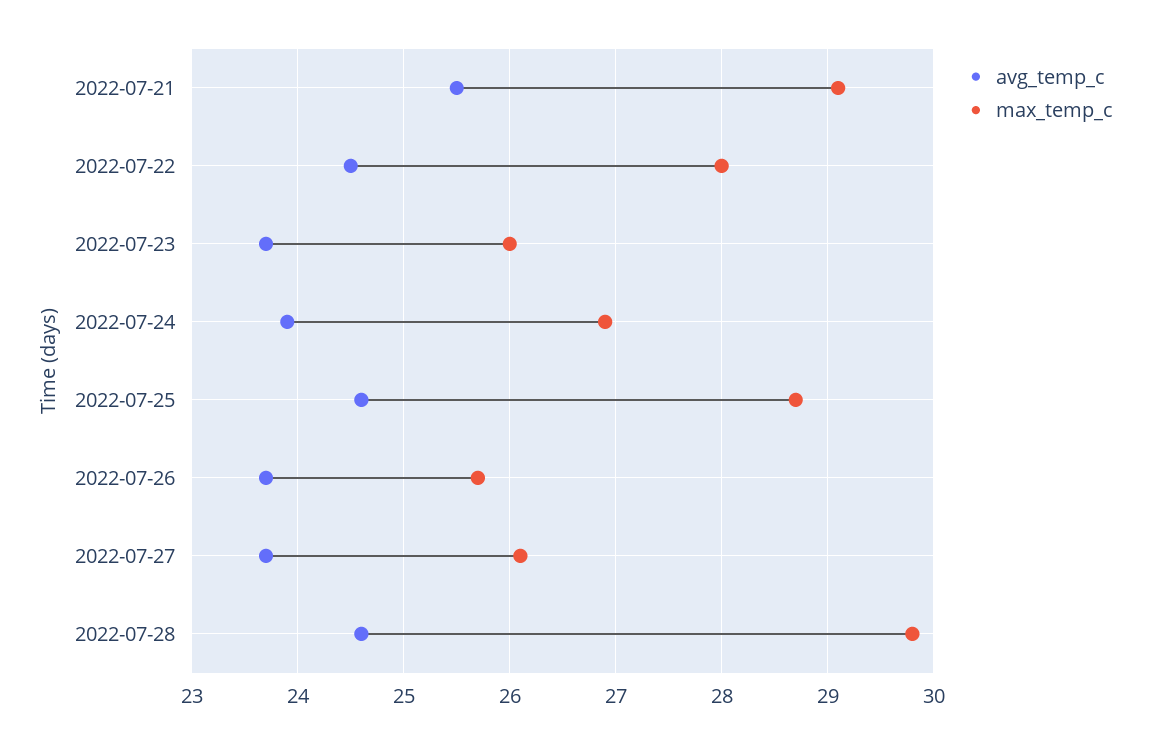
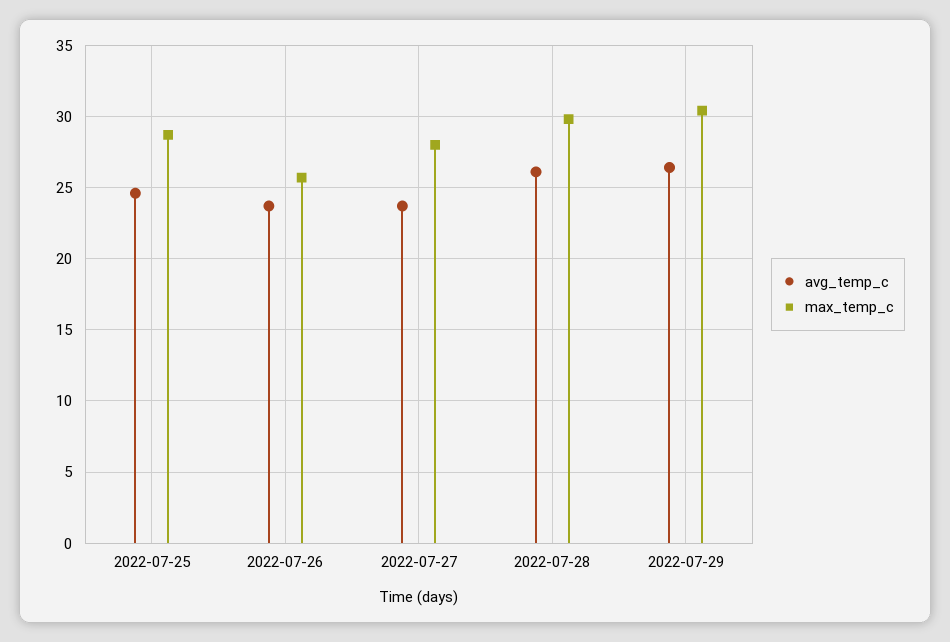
avg_temp_c, 2022-07-21: 25.5 -> none
max_temp_c, 2022-07-21: 29.1 -> none
avg_temp_c, 2022-07-22: 24.5 -> none
max_temp_c, 2022-07-22: 28 -> none
avg_temp_c, 2022-07-23: 23.7 -> none
max_temp_c, 2022-07-23: 26 -> none
avg_temp_c, 2022-07-24: 23.9 -> none
max_temp_c, 2022-07-24: 26.9 -> none
max_temp_c, 2022-07-27: 26.1 -> 28
avg_temp_c, 2022-07-28: 24.6 -> 26
avg_temp_c, 2022-07-29: none -> 26.5
max_temp_c, 2022-07-29: none -> 30.5

